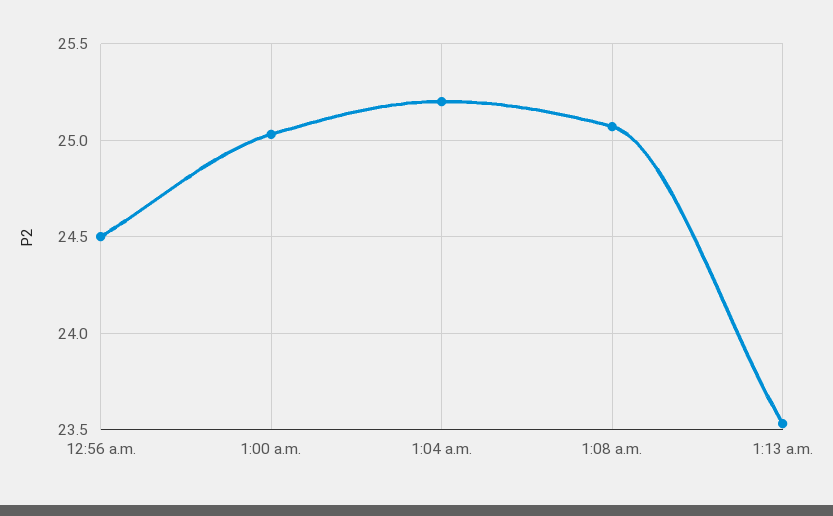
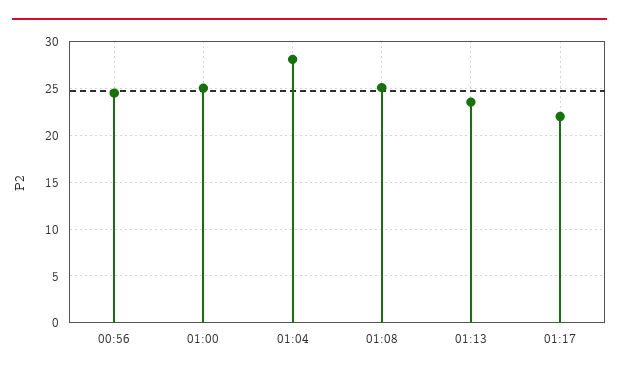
1:04 a.m.: 25.2 -> 28
01:17: none -> 22

